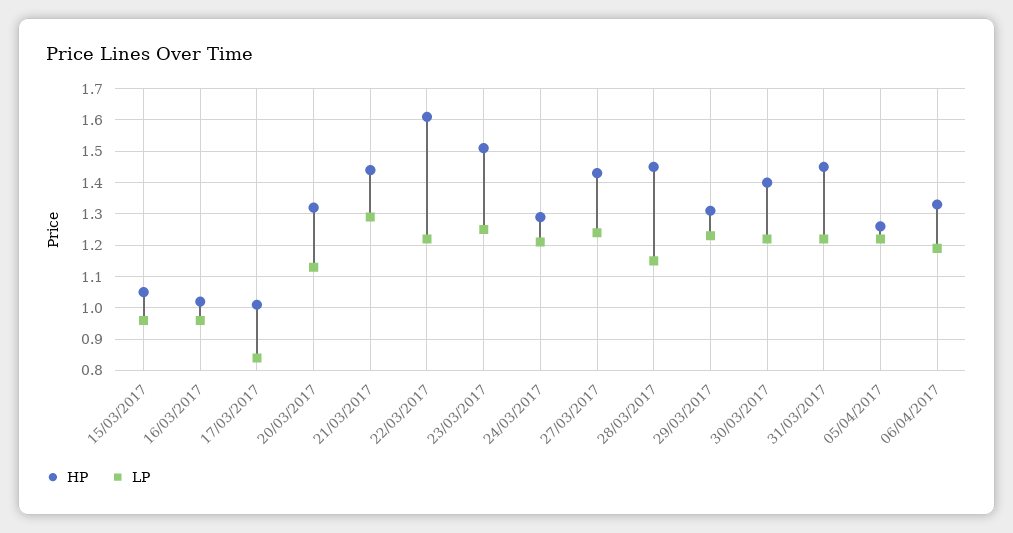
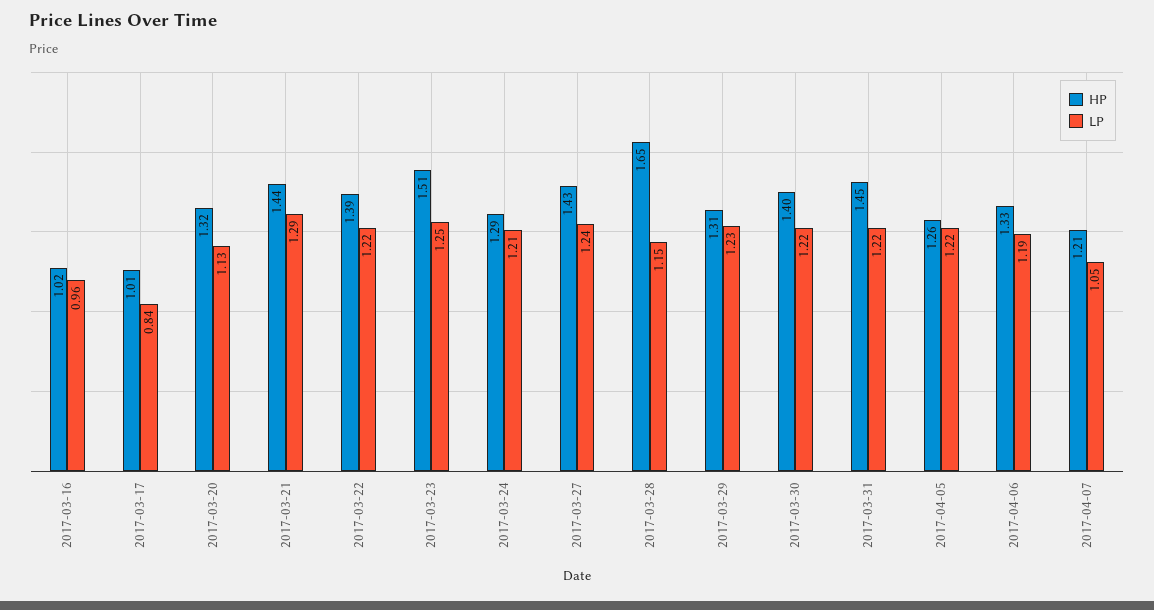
HP, 15/03/2017: 1.05 -> none
LP, 15/03/2017: 0.95 -> none
HP, 22/03/2017: 1.6 -> 1.39
HP, 28/03/2017: 1.45 -> 1.65
HP, 2017-04-07: none -> 1.21
LP, 2017-04-07: none -> 1.05

